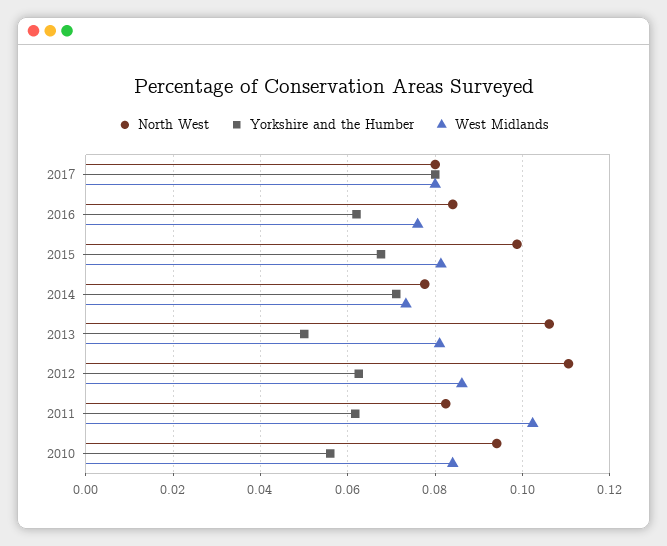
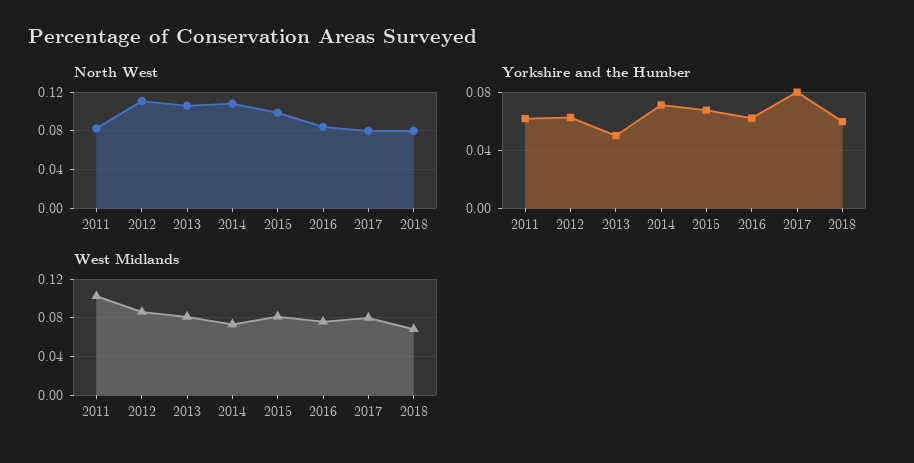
North West, 2014: 0.078 -> 0.11
North West, 2010: 0.094 -> none
Yorkshire and the Humber, 2010: 0.056 -> none
West Midlands, 2010: 0.084 -> none
North West, 2018: none -> 0.08
Yorkshire and the Humber, 2018: none -> 0.06
West Midlands, 2018: none -> 0.07

